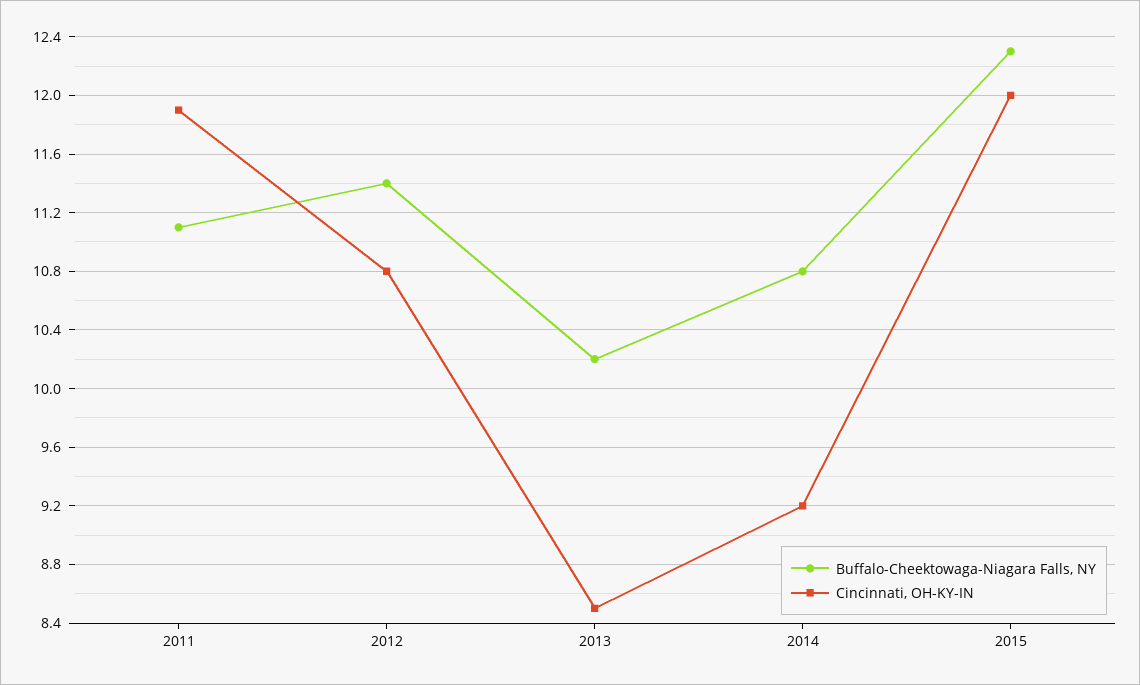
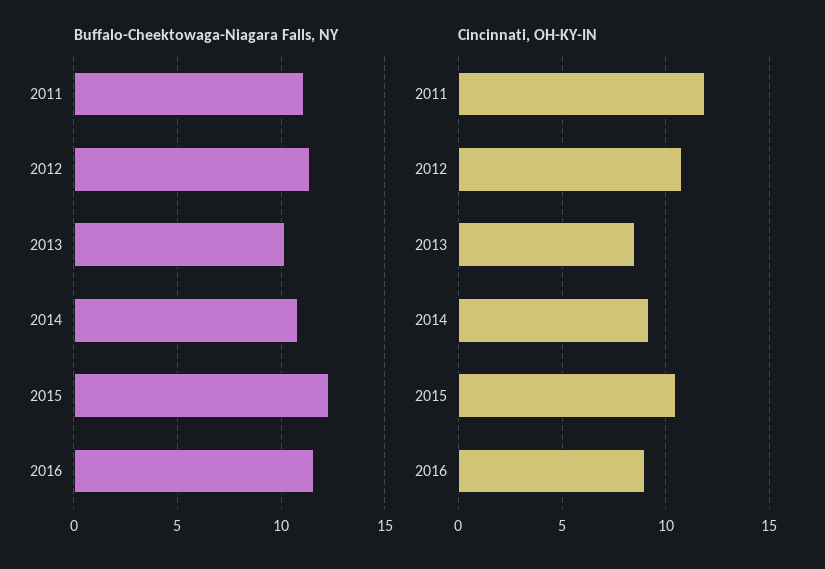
Cincinnati, OH-KY-IN, 2015: 12 -> 10.5
Buffalo-Cheektowaga-Niagara Falls, NY, 2016: none -> 11.5
Cincinnati, OH-KY-IN, 2016: none -> 9

